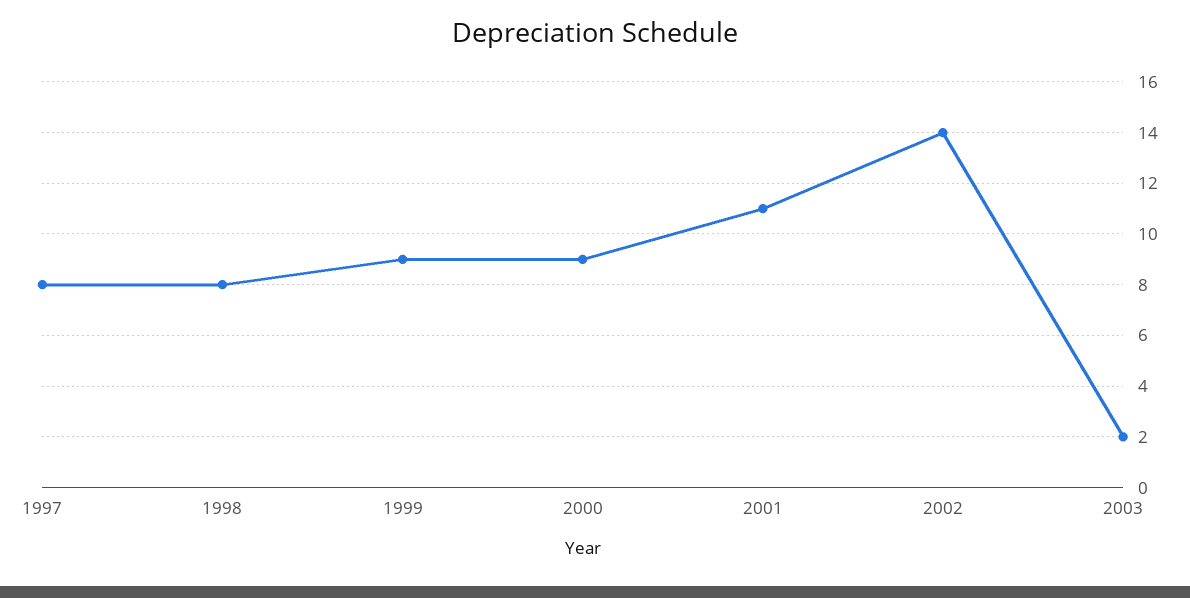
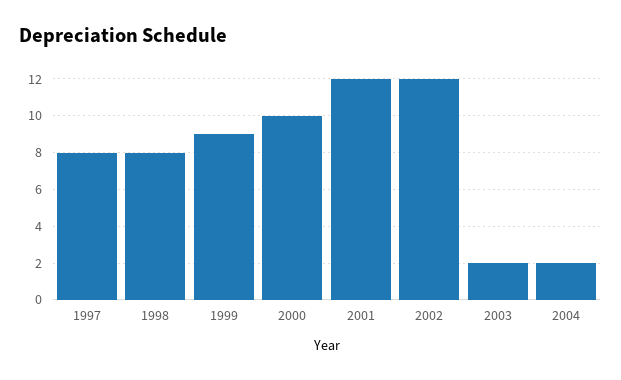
2000: 9 -> 10
2001: 11 -> 12
2002: 14 -> 12
2004: none -> 2

